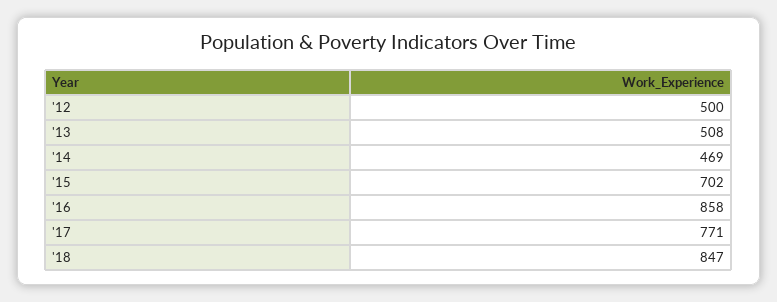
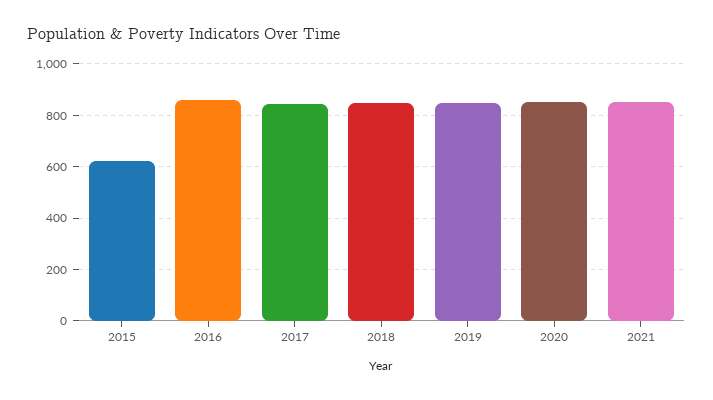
'12: 500 -> none
'13: 508 -> none
'14: 469 -> none
'15: 702 -> 625
'17: 771 -> 850
2019: none -> 850
2020: none -> 850
2021: none -> 850

